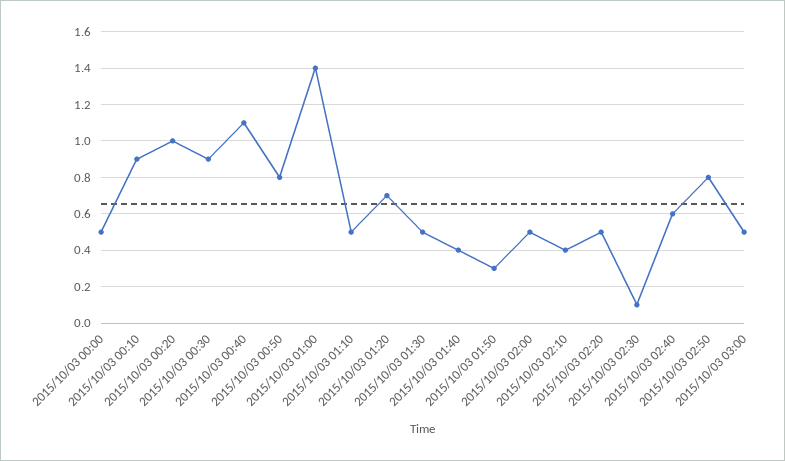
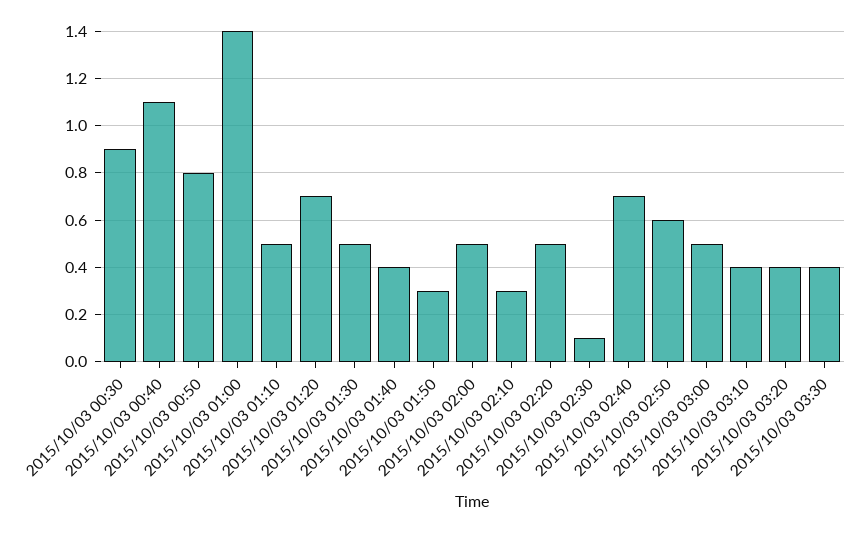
2015/10/03 00:00: 0.5 -> none
2015/10/03 00:10: 0.9 -> none
2015/10/03 00:20: 1 -> none
2015/10/03 02:10: 0.4 -> 0.3
2015/10/03 02:40: 0.6 -> 0.7
2015/10/03 02:50: 0.8 -> 0.6
2015/10/03 03:10: none -> 0.4
2015/10/03 03:20: none -> 0.4
2015/10/03 03:30: none -> 0.4

